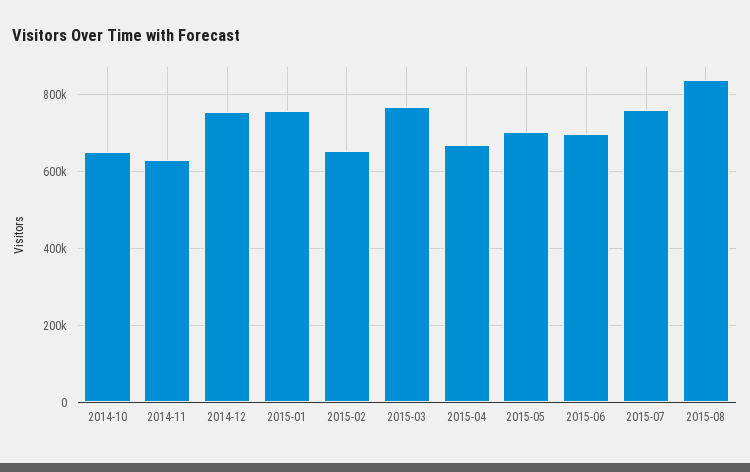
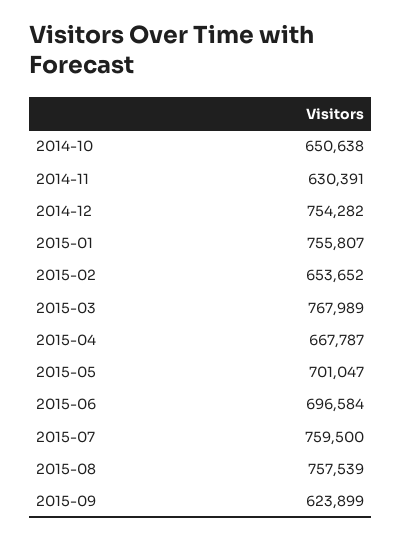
2015-08: 840000 -> 757539
2015-09: none -> 623899

